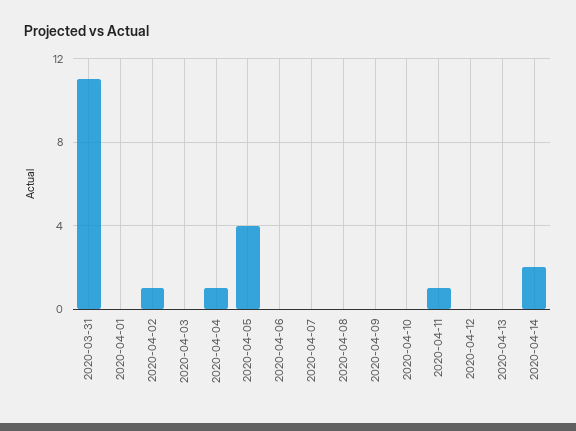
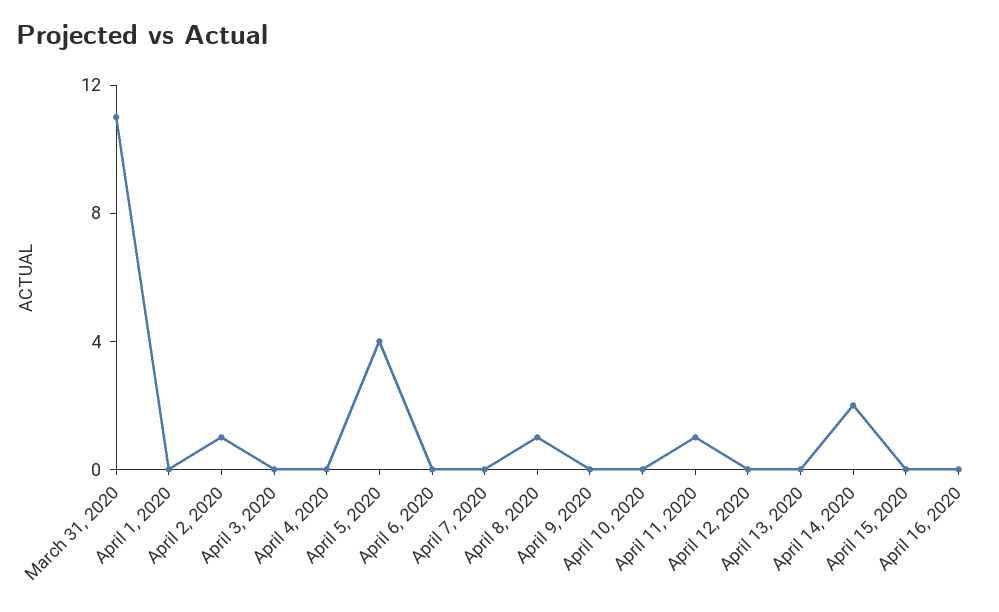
2020-04-04: 1 -> 0
2020-04-08: 0 -> 1
April 15, 2020: none -> 0
April 16, 2020: none -> 0

